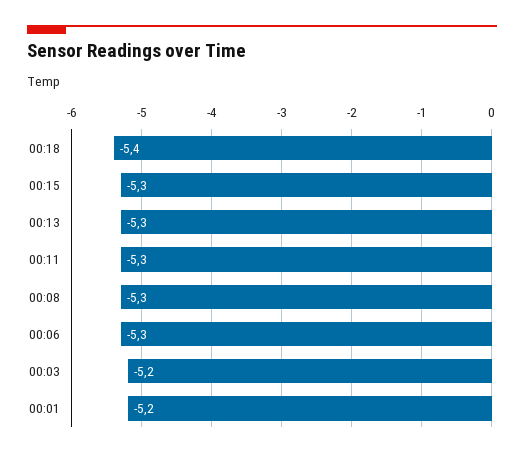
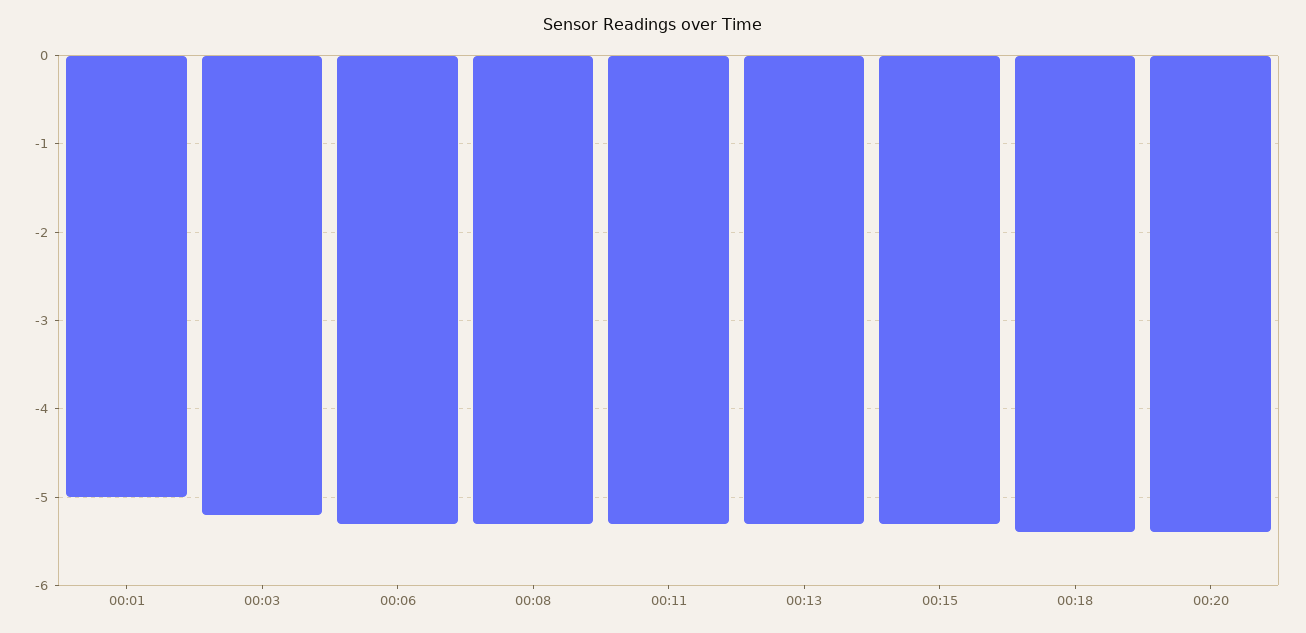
00:01: -5.2 -> -5
00:20: none -> -5.4

